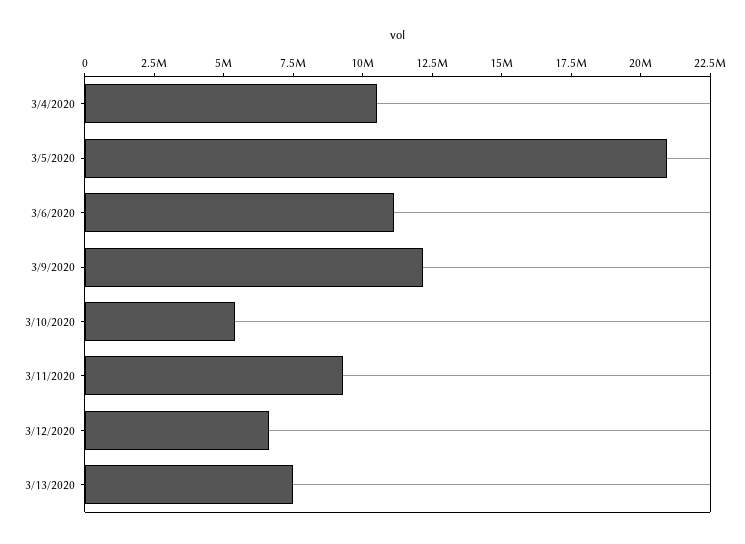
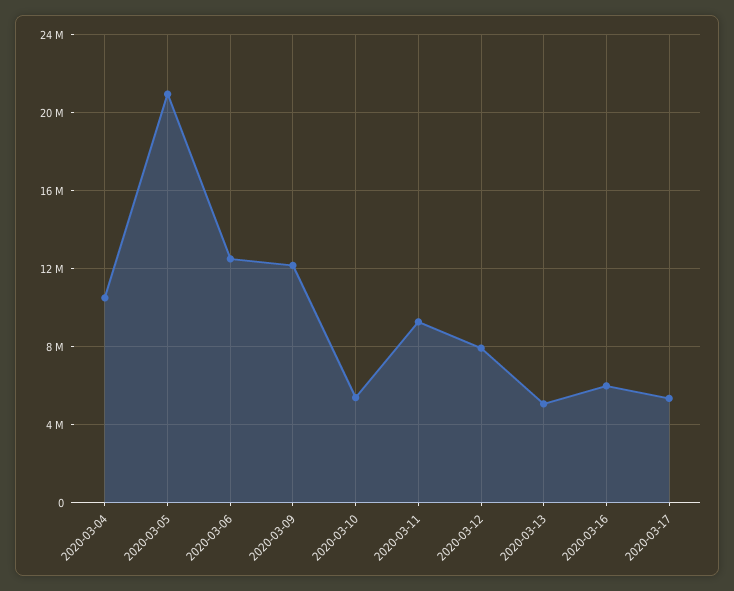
3/6/2020: 11000000 -> 12500000
3/12/2020: 6500000 -> 8000000
3/13/2020: 7500000 -> 5000000
2020-03-16: none -> 6000000
2020-03-17: none -> 5500000

